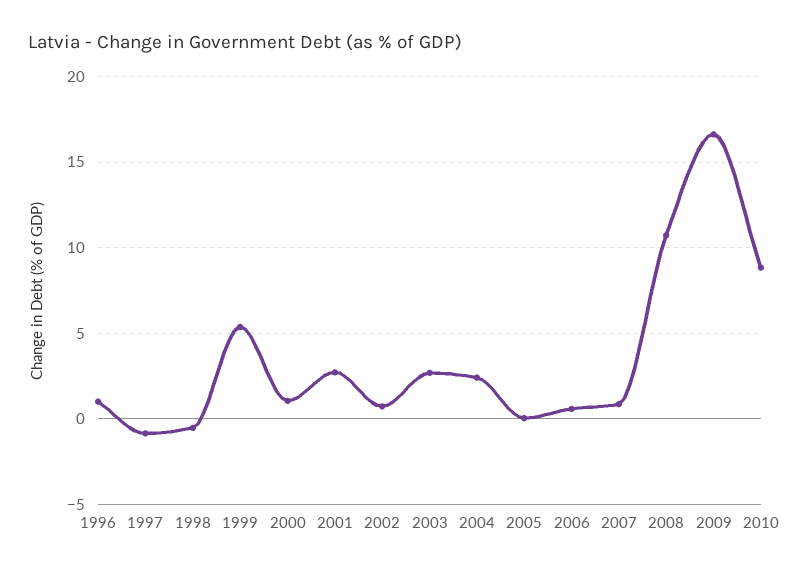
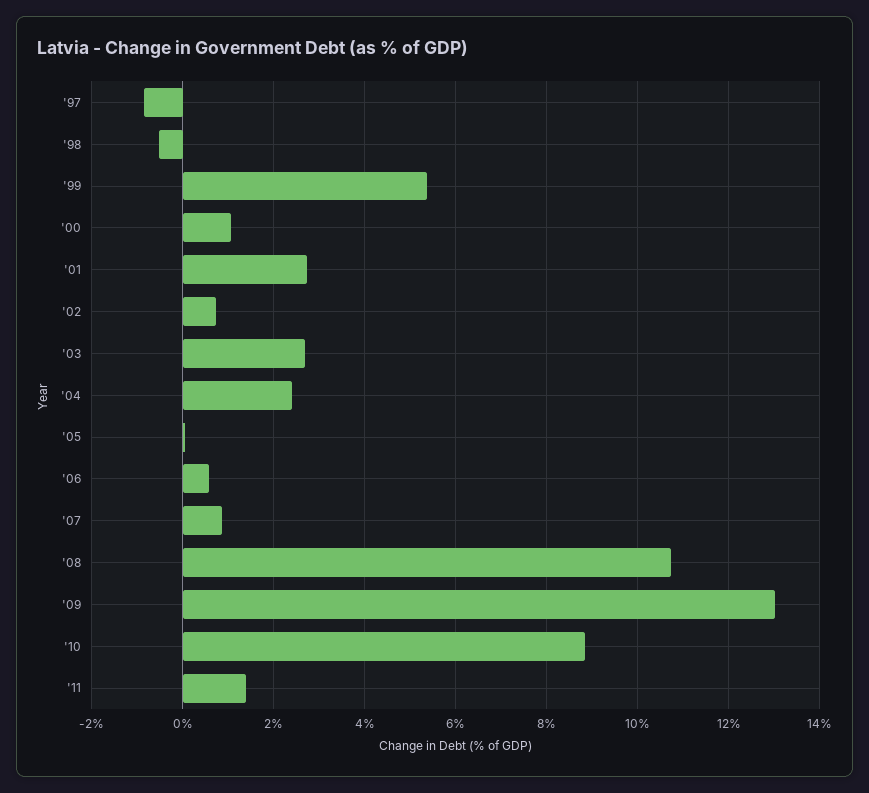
1996: 1 -> none
2009: 16.5 -> 13
'11: none -> 1.4

